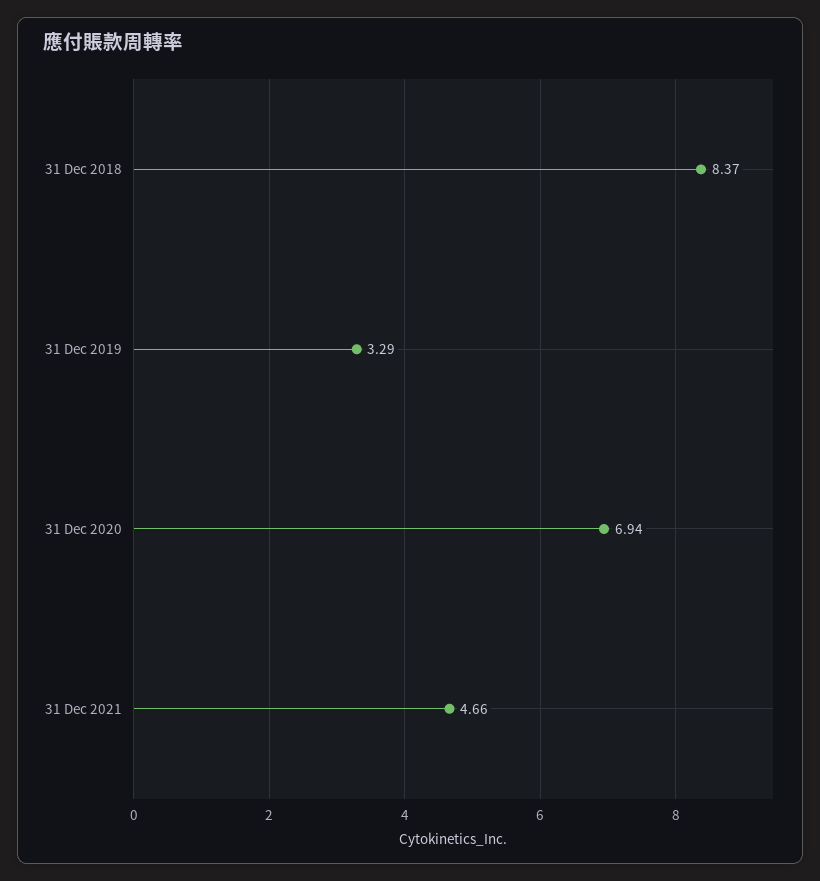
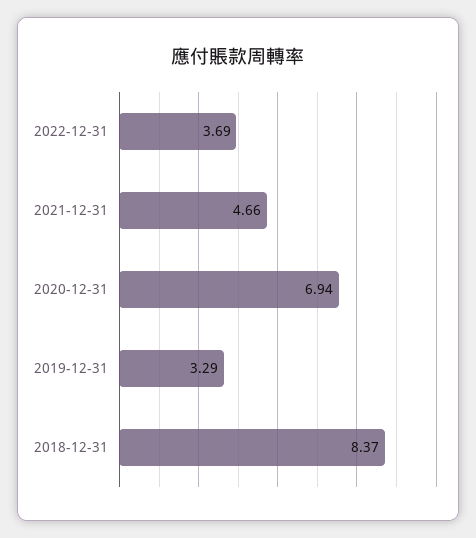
2022-12-31: none -> 3.69

